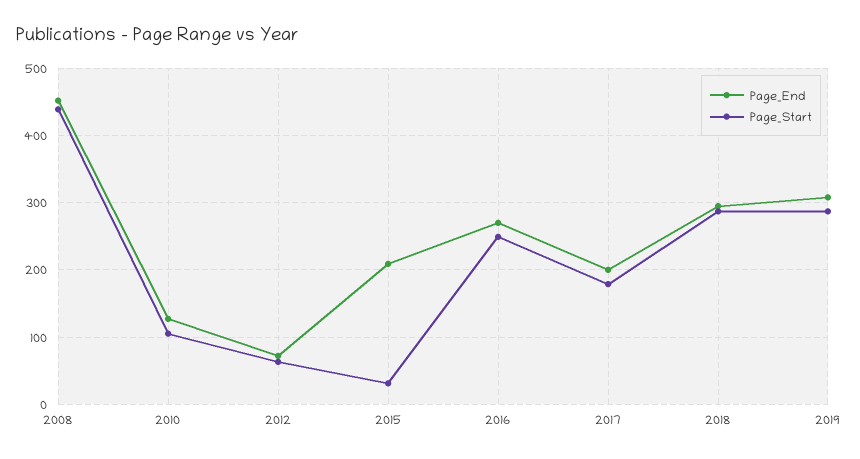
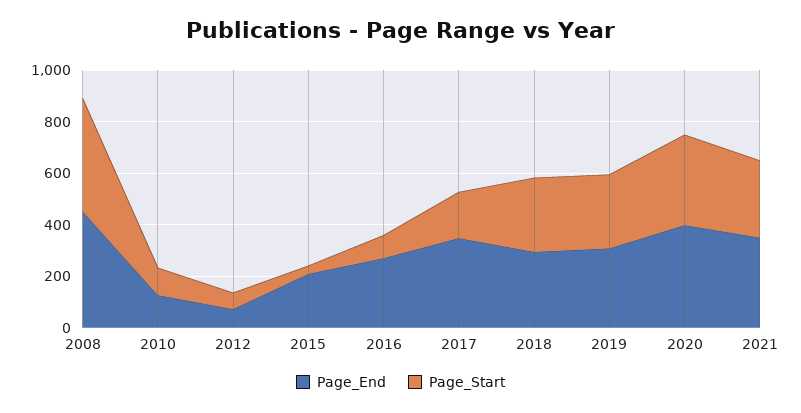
Page_Start, 2016: 250 -> 100
Page_End, 2017: 200 -> 350
Page_End, 2020: none -> 400
Page_Start, 2020: none -> 350
Page_End, 2021: none -> 350
Page_Start, 2021: none -> 300

